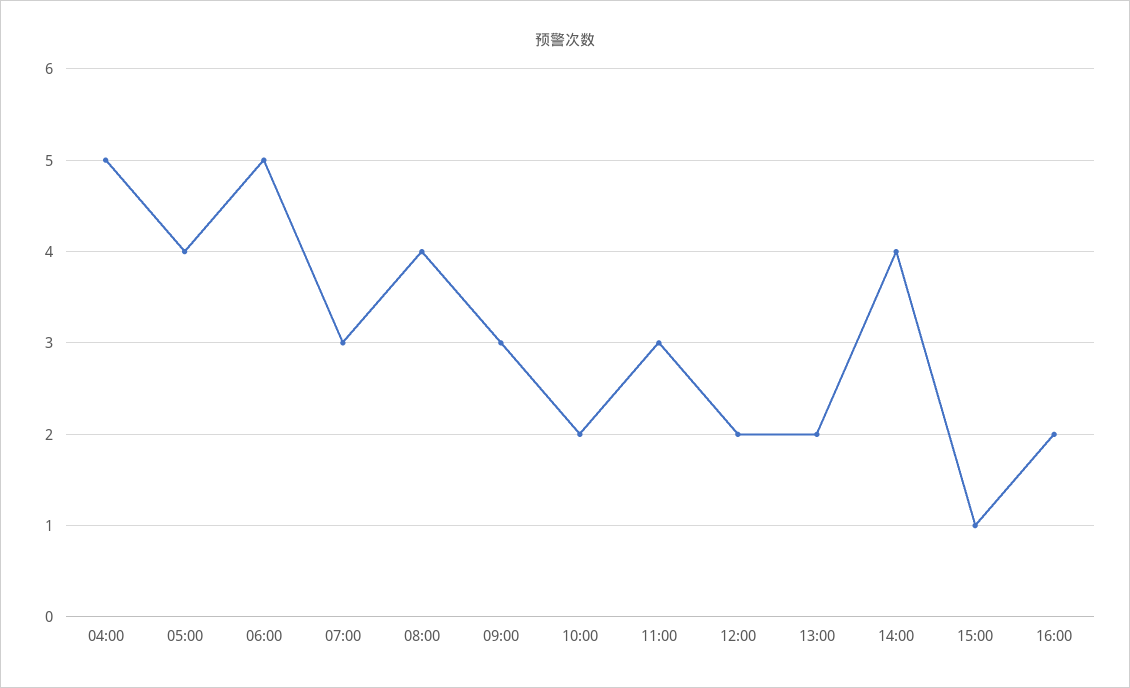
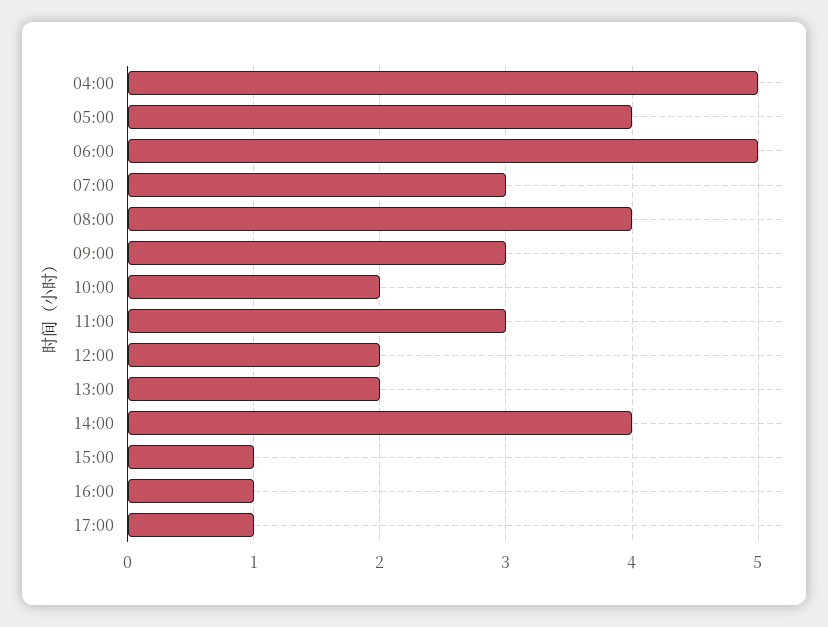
16:00: 2 -> 1
17:00: none -> 1

